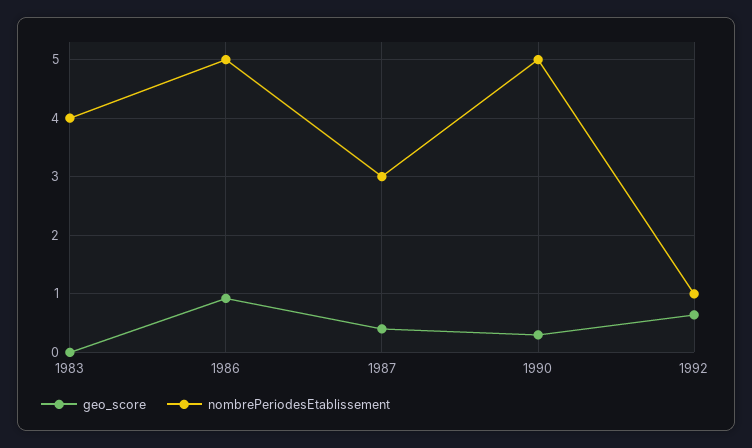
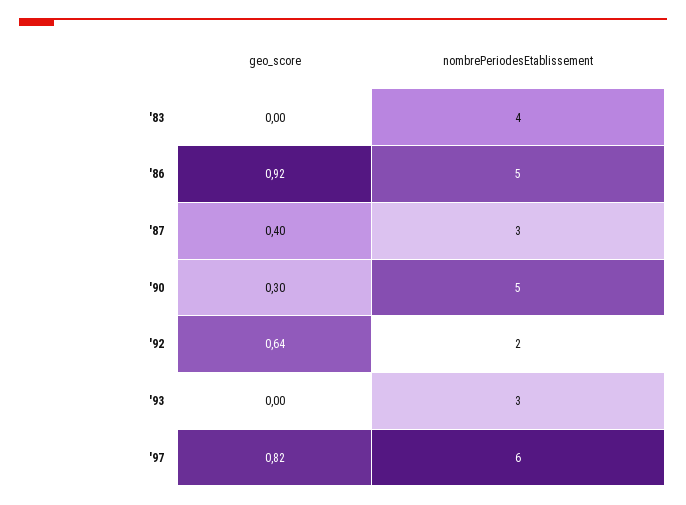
nombrePeriodesEtablissement, 1992: 1 -> 2
geo_score, '93: none -> 0
nombrePeriodesEtablissement, '93: none -> 3
geo_score, '97: none -> 0.82
nombrePeriodesEtablissement, '97: none -> 6

